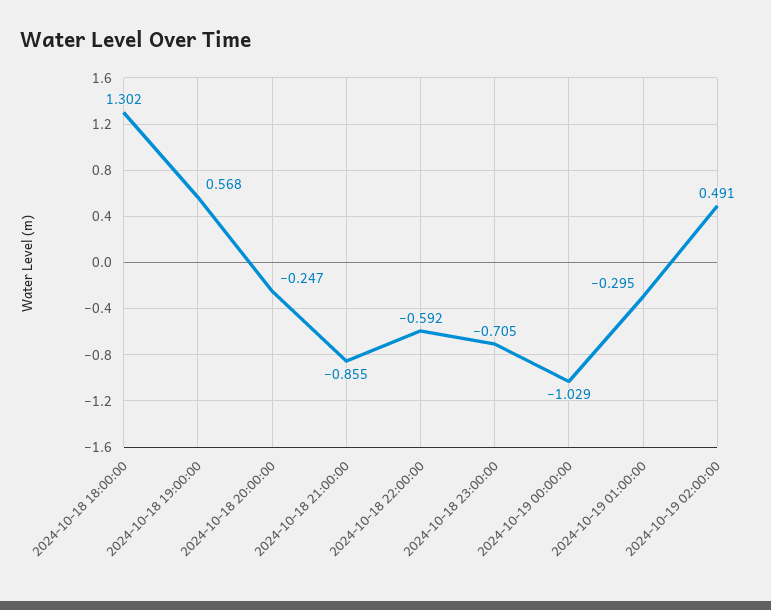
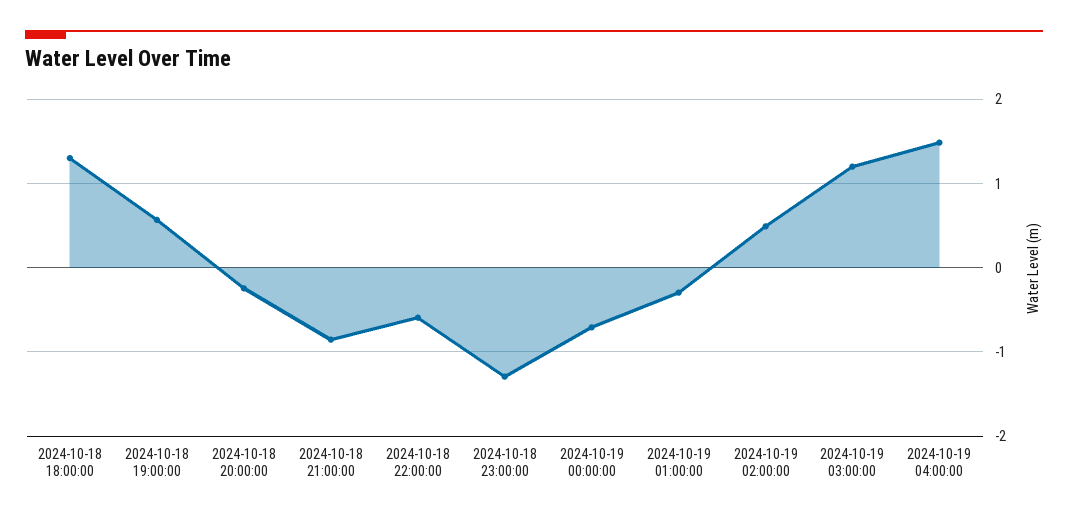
2024-10-18 23:00:00: -0.705 -> -1.3
2024-10-19 00:00:00: -1.029 -> -0.7
2024-10-19 03:00:00: none -> 1.2
2024-10-19 04:00:00: none -> 1.5

